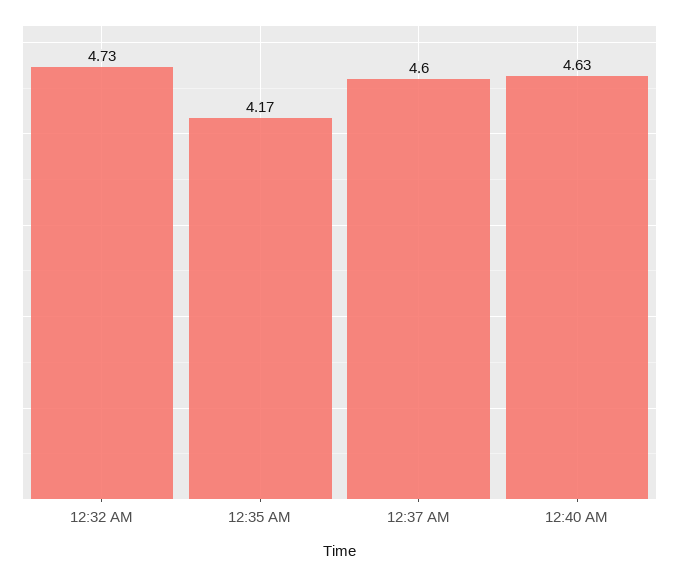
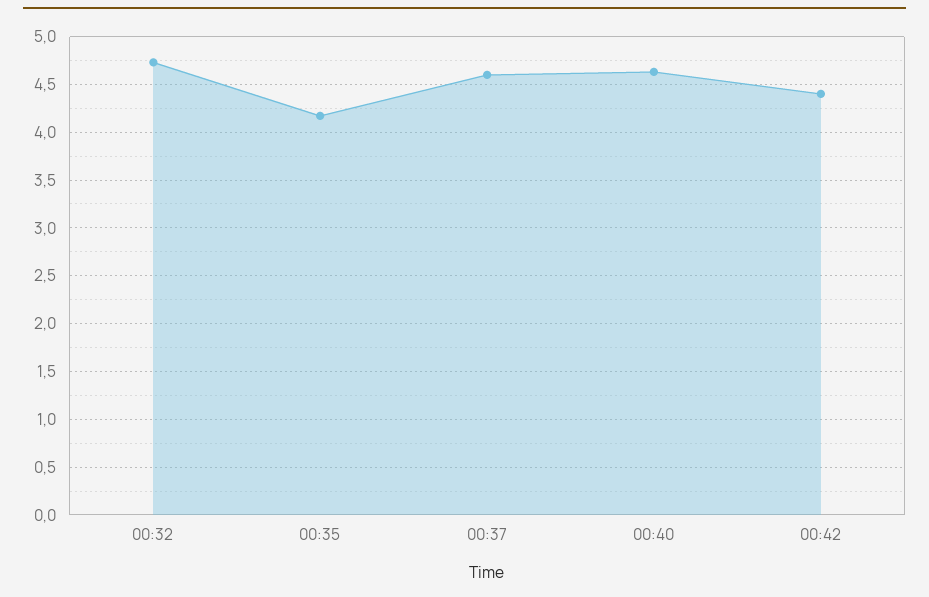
00:42: none -> 4.4

